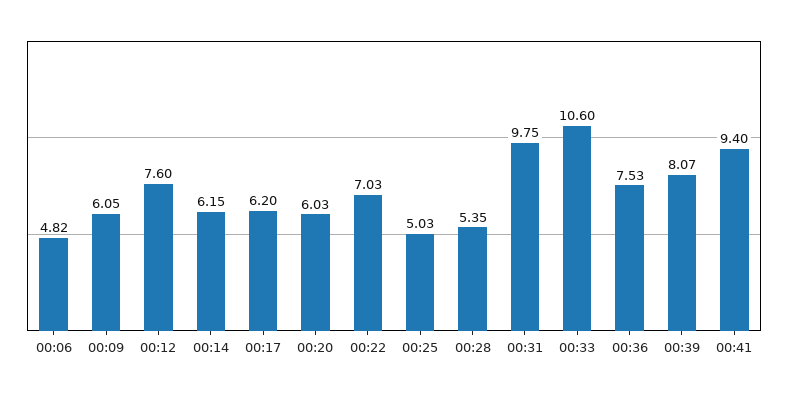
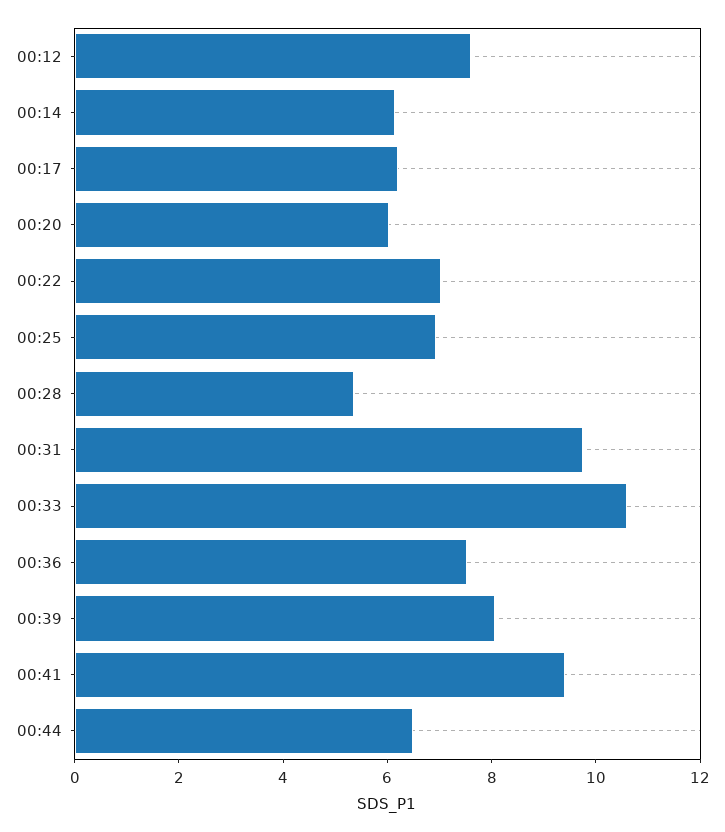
00:06: 4.82 -> none
00:09: 6.05 -> none
00:25: 5.03 -> 7
00:44: none -> 6.5

